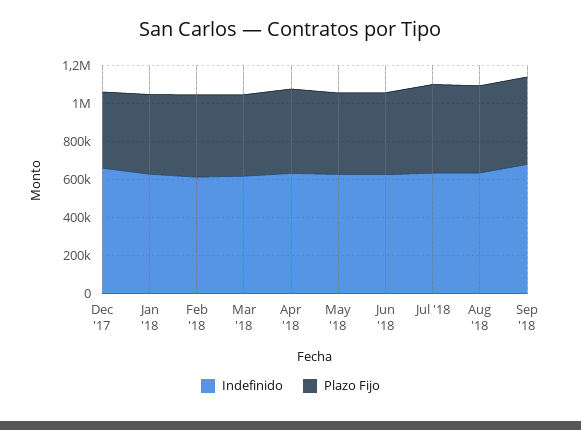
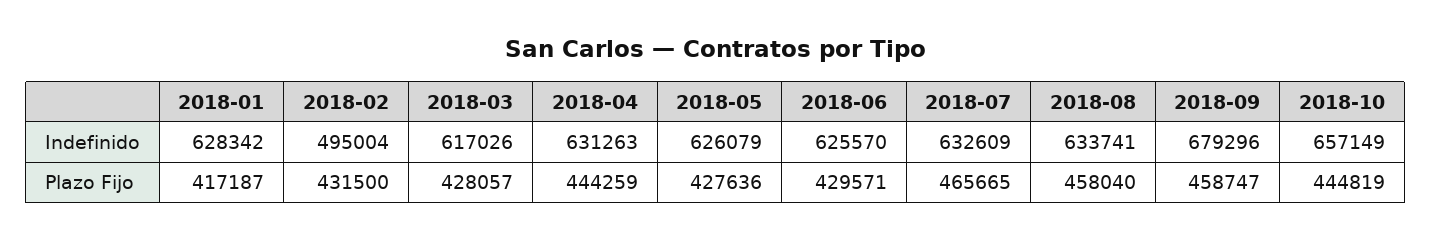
Indefinido, Dec '17: 650000 -> none
Plazo Fijo, Dec '17: 400000 -> none
Indefinido, Feb '18: 600000 -> 495004
Indefinido, 2018-10: none -> 657149
Plazo Fijo, 2018-10: none -> 444819

